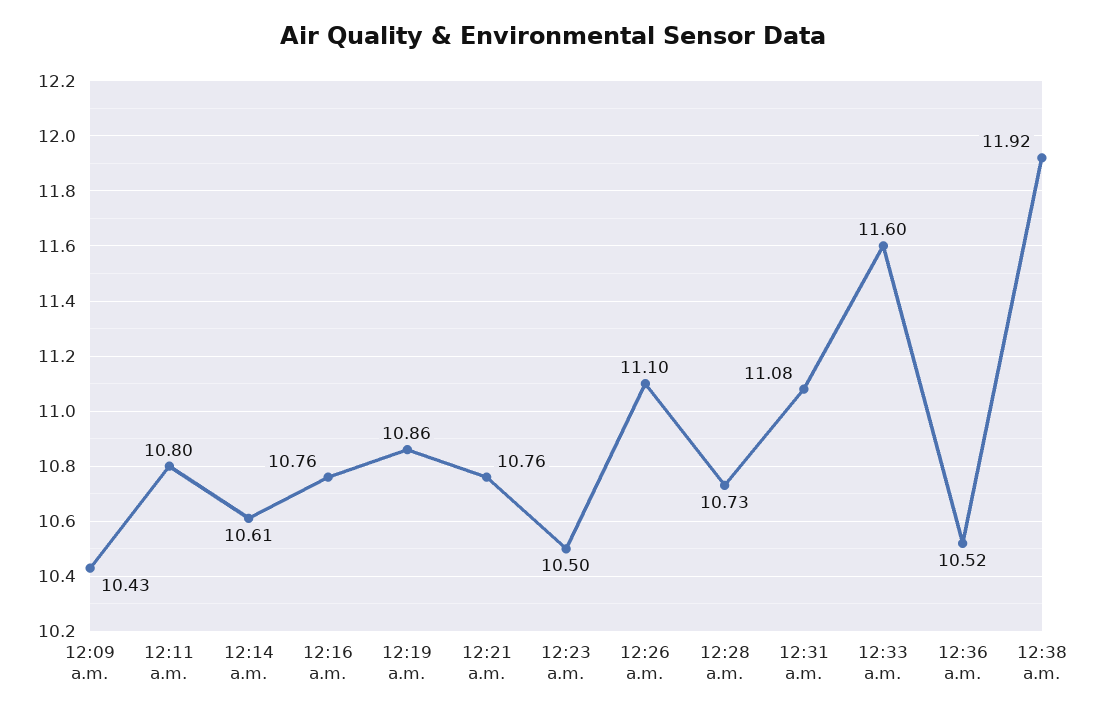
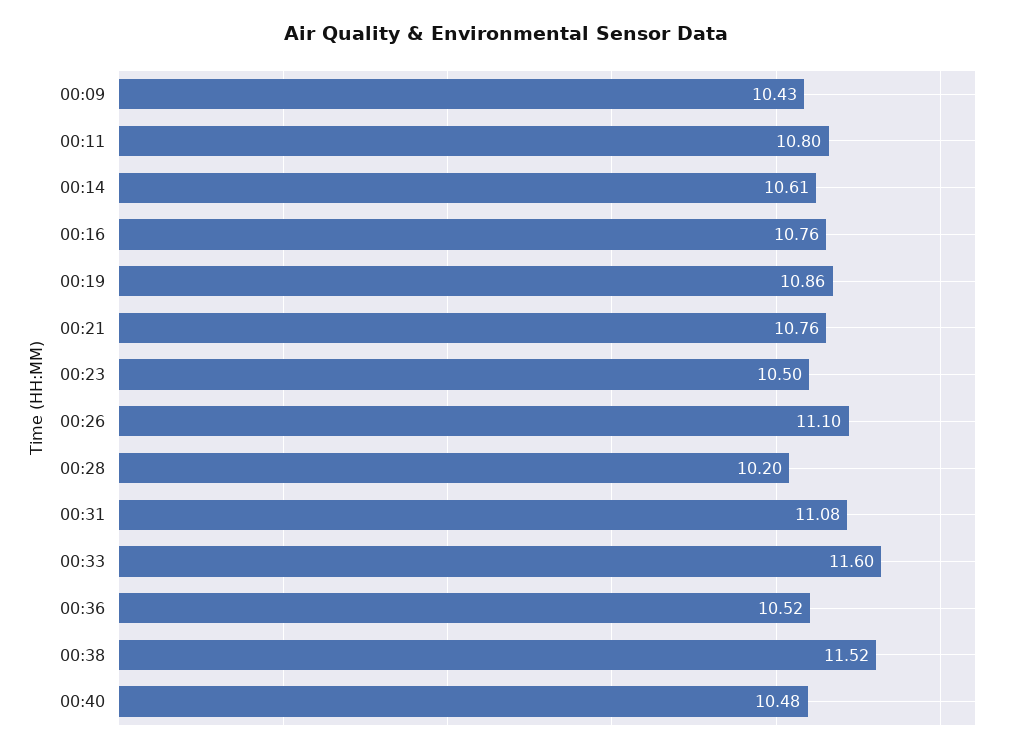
12:28 a.m.: 10.73 -> 10.2
12:38 a.m.: 11.92 -> 11.52
00:40: none -> 10.48

